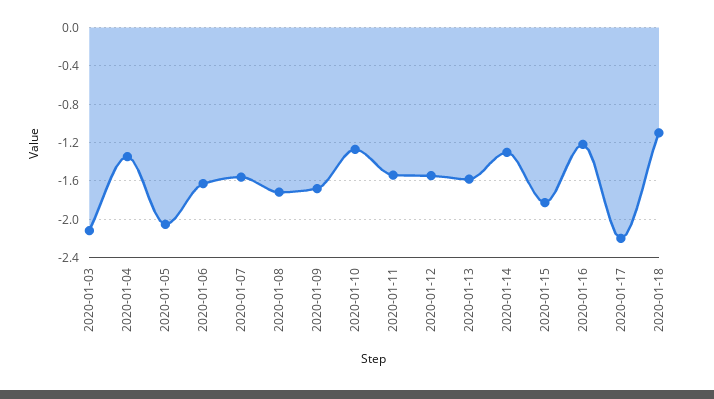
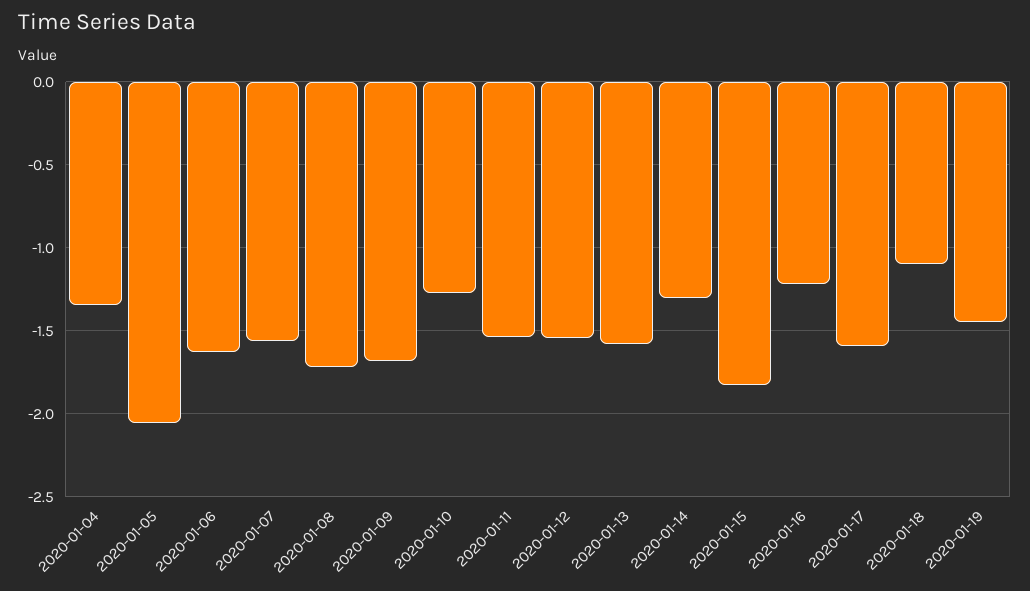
2020-01-03: -2.1 -> none
2020-01-17: -2.2 -> -1.6
2020-01-19: none -> -1.45

